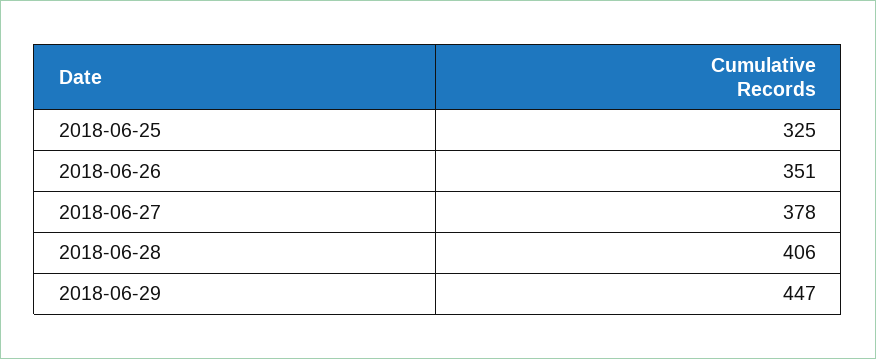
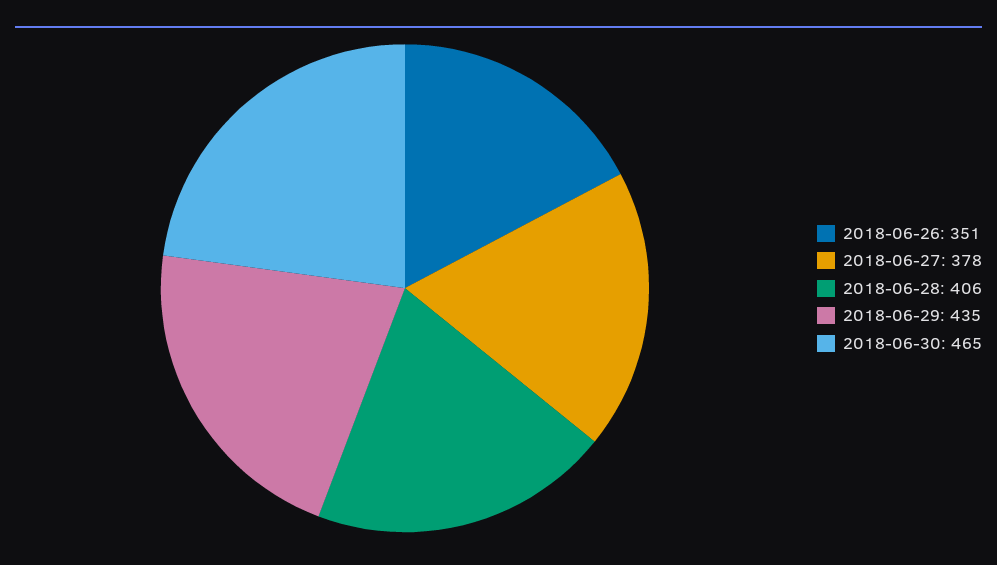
2018-06-25: 325 -> none
2018-06-29: 447 -> 435
2018-06-30: none -> 465

